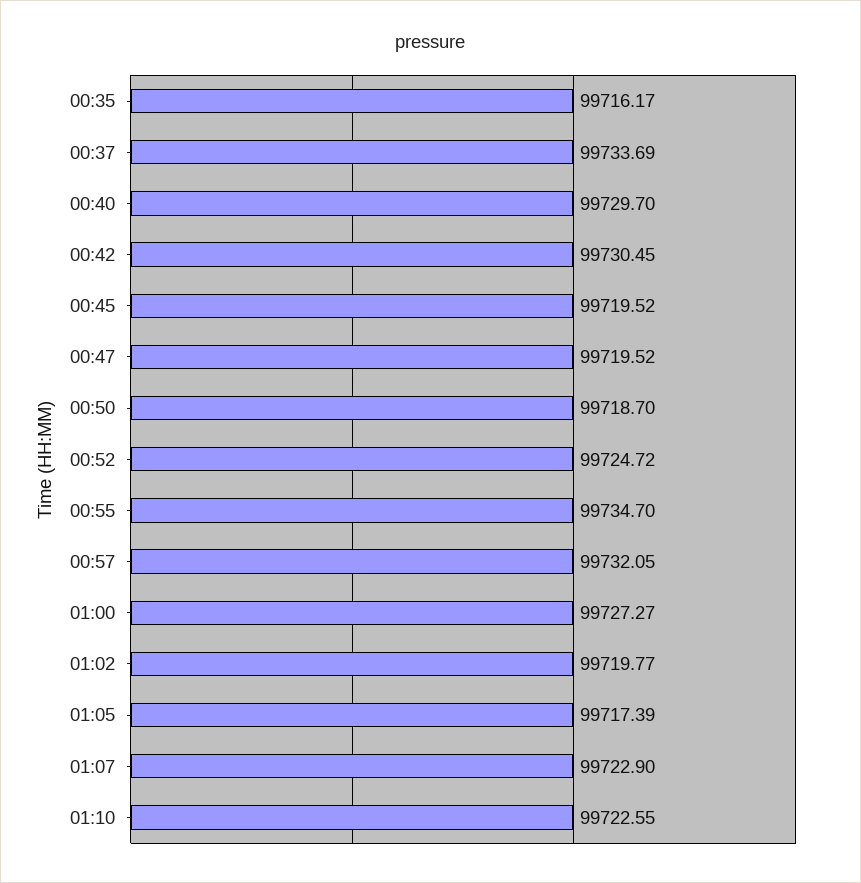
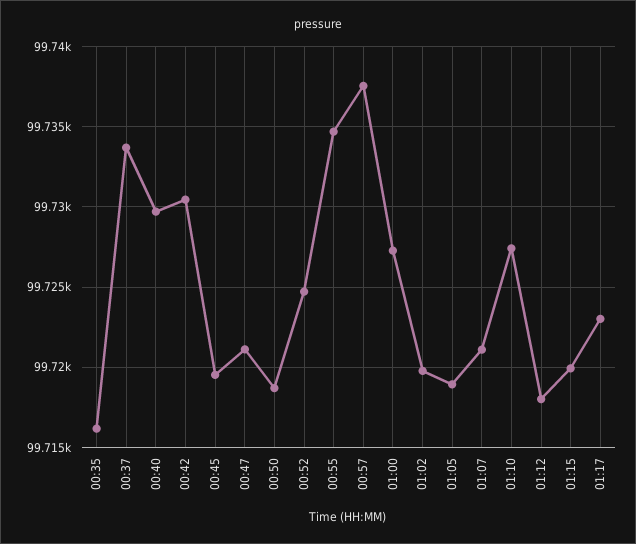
00:47: 99719.52 -> 99721
00:57: 99732.05 -> 99737.5
01:05: 99717.39 -> 99719
01:07: 99722.9 -> 99721
01:10: 99722.55 -> 99727.5
01:12: none -> 99718
01:15: none -> 99720
01:17: none -> 99723

